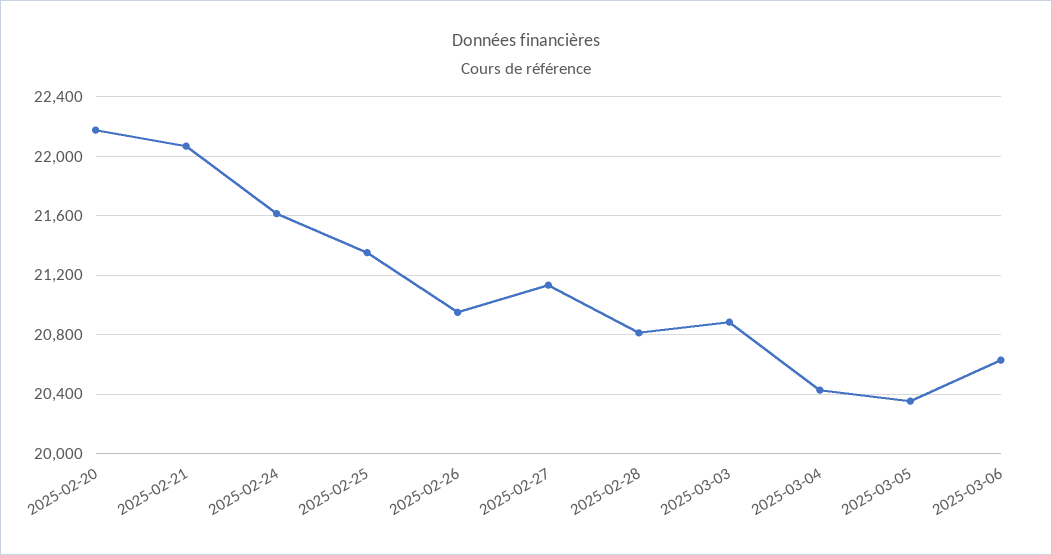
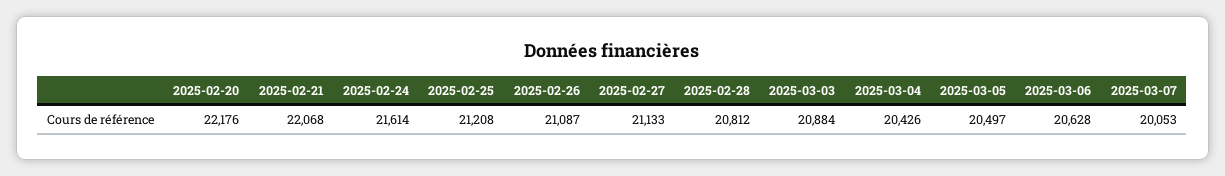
2025-02-25: 21350 -> 21208
2025-02-26: 20950 -> 21087
2025-03-05: 20350 -> 20497
2025-03-07: none -> 20053

